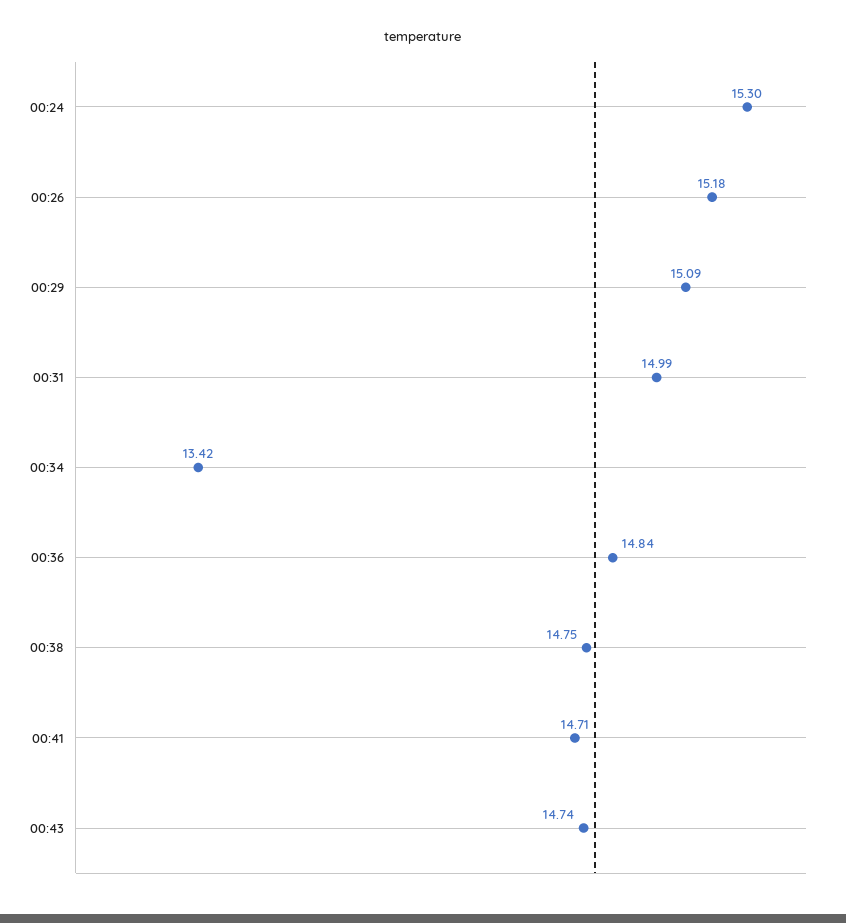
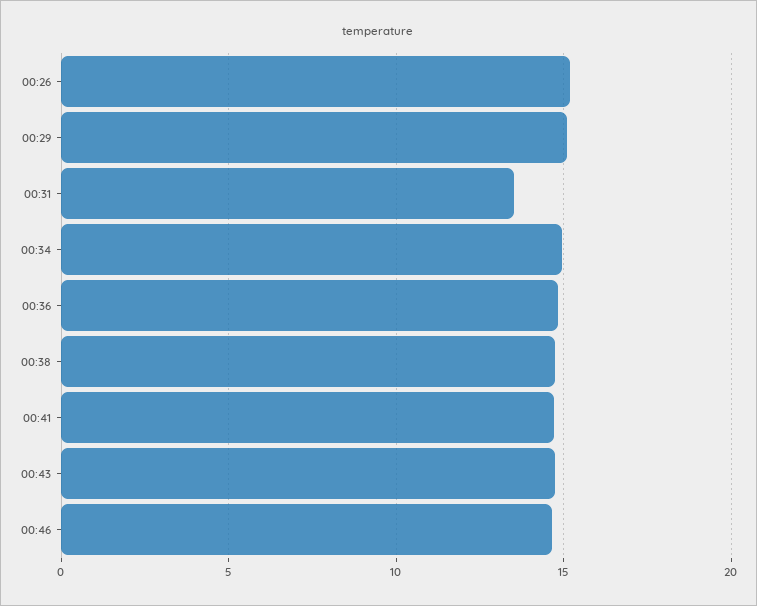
00:24: 15.3 -> none
00:31: 14.99 -> 13.5
00:34: 13.42 -> 15
00:46: none -> 14.5

